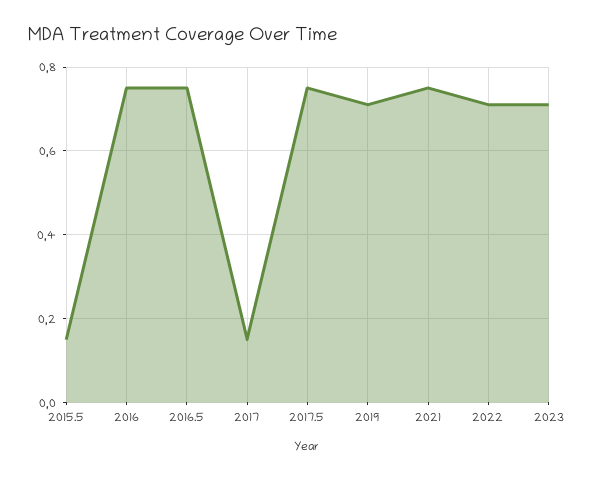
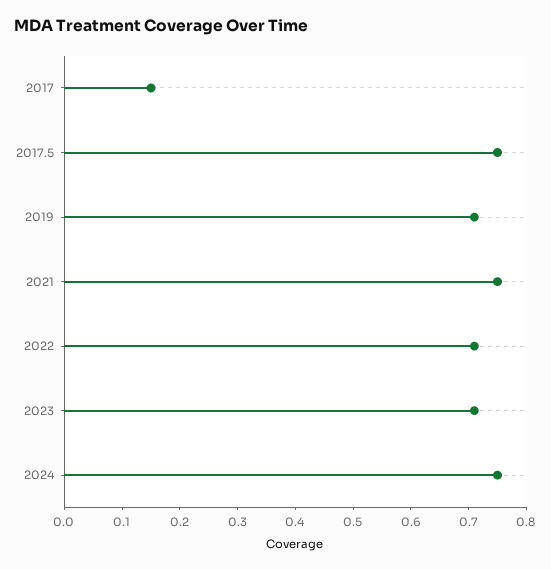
2015.5: 0.15 -> none
2016: 0.75 -> none
2016.5: 0.75 -> none
2024: none -> 0.75

